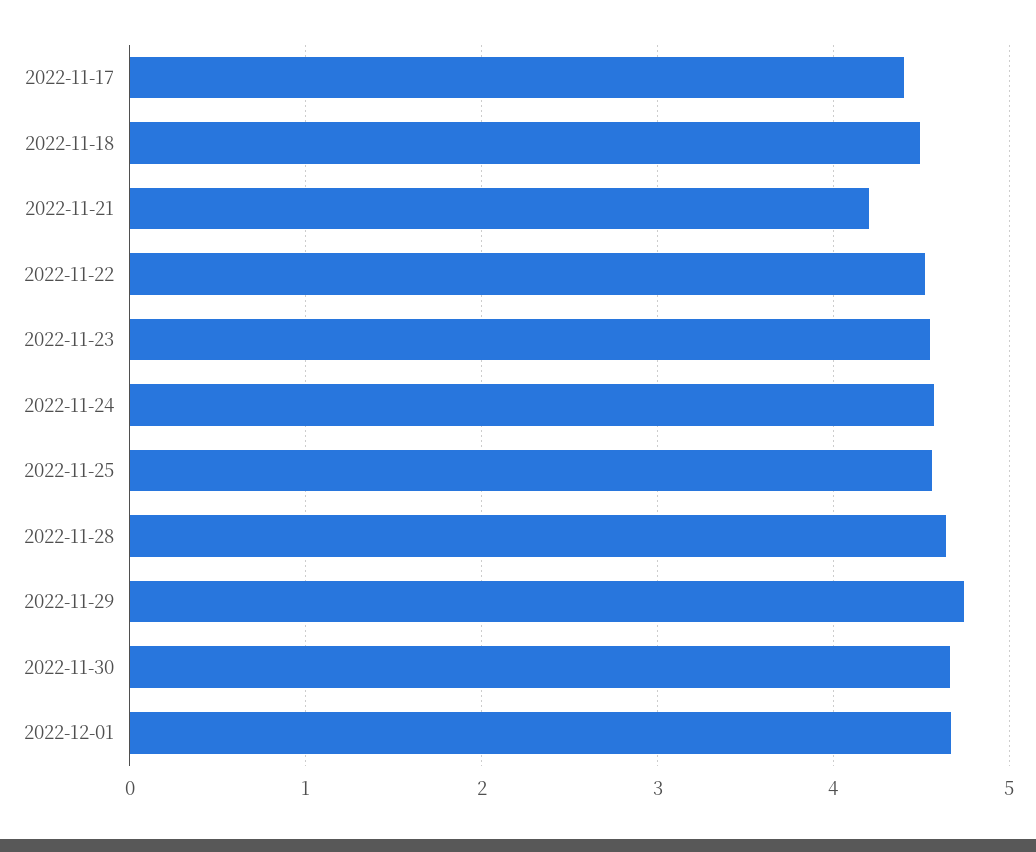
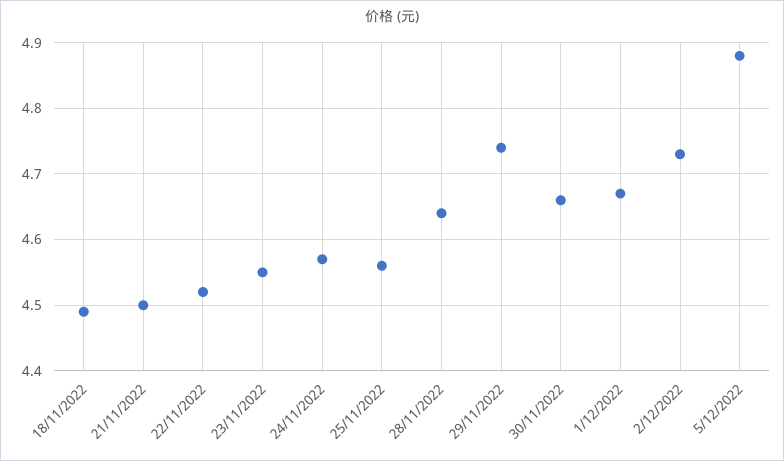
2022-11-17: 4.4 -> none
2022-11-21: 4.2 -> 4.5
2/12/2022: none -> 4.73
5/12/2022: none -> 4.88

